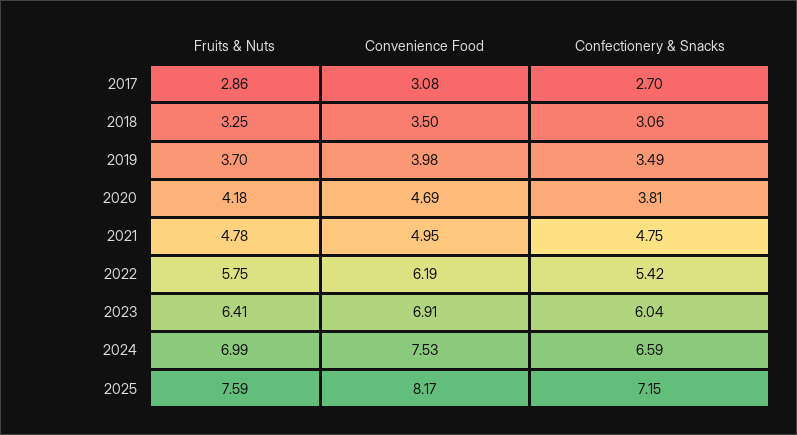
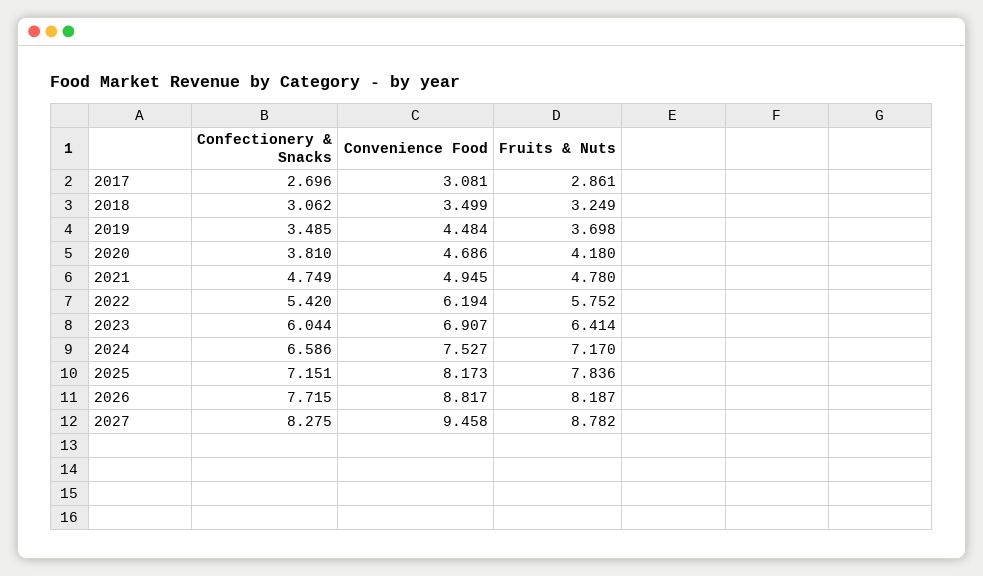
Convenience Food, 2019: 3.98 -> 4.484
Fruits & Nuts, 2024: 6.99 -> 7.17
Fruits & Nuts, 2025: 7.59 -> 7.836
Confectionery & Snacks, 2026: none -> 7.715
Convenience Food, 2026: none -> 8.817
Fruits & Nuts, 2026: none -> 8.187
Confectionery & Snacks, 2027: none -> 8.275
Convenience Food, 2027: none -> 9.458
Fruits & Nuts, 2027: none -> 8.782

